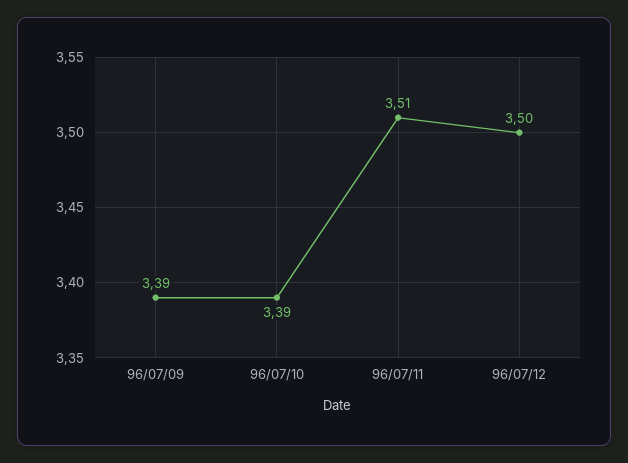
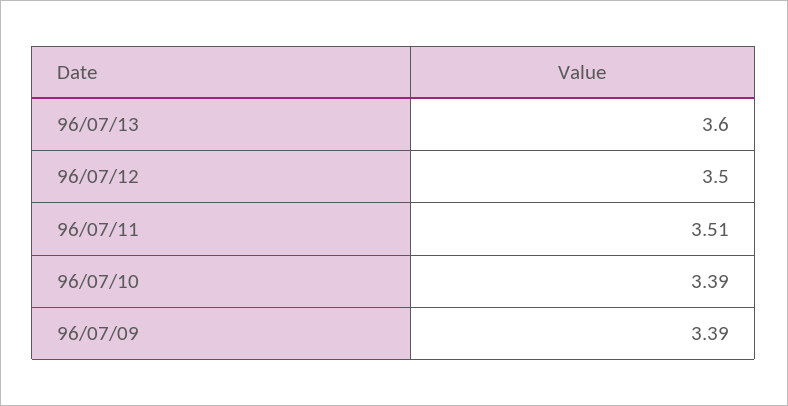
96/07/13: none -> 3.6

